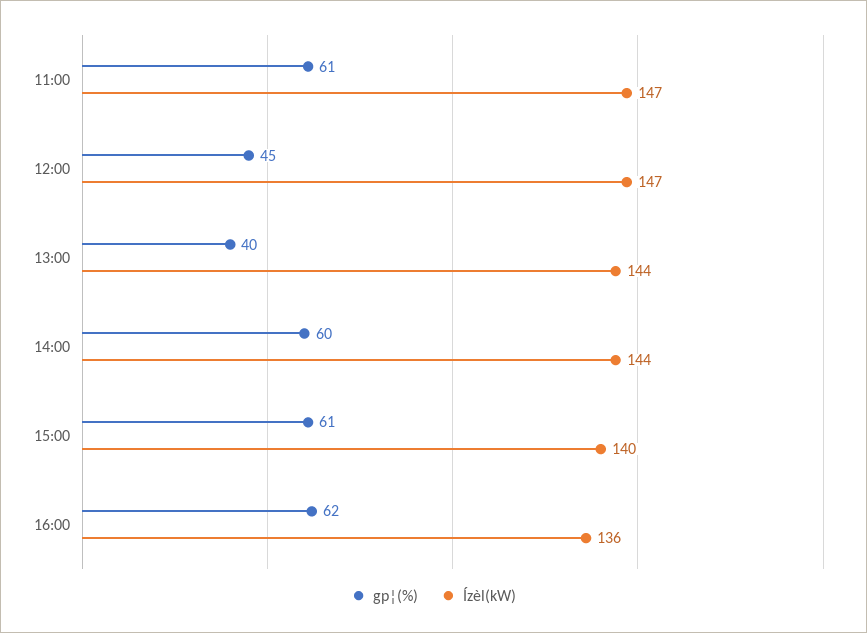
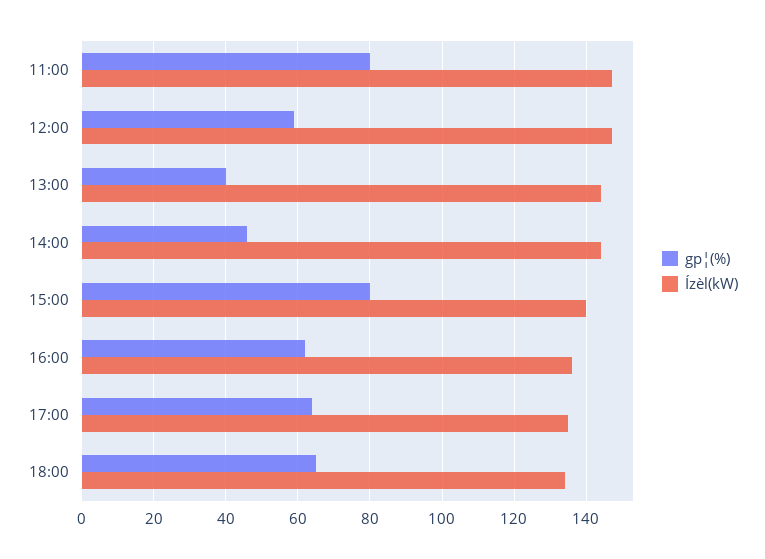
gp¦(%), 11:00: 61 -> 80
gp¦(%), 12:00: 45 -> 60
gp¦(%), 14:00: 60 -> 45
gp¦(%), 15:00: 61 -> 80
gp¦(%), 17:00: none -> 65
Ízèl(kW), 17:00: none -> 135
gp¦(%), 18:00: none -> 65
Ízèl(kW), 18:00: none -> 135

